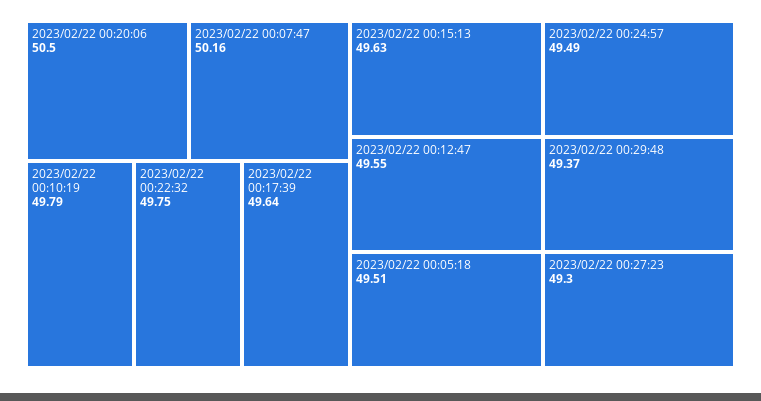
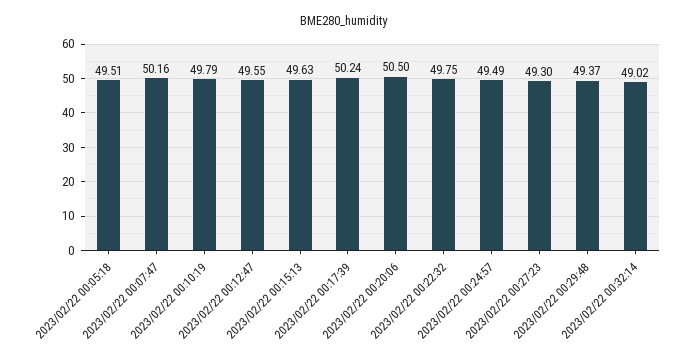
2023/02/22 00:17:39: 49.64 -> 50.24
2023/02/22 00:32:14: none -> 49.02

